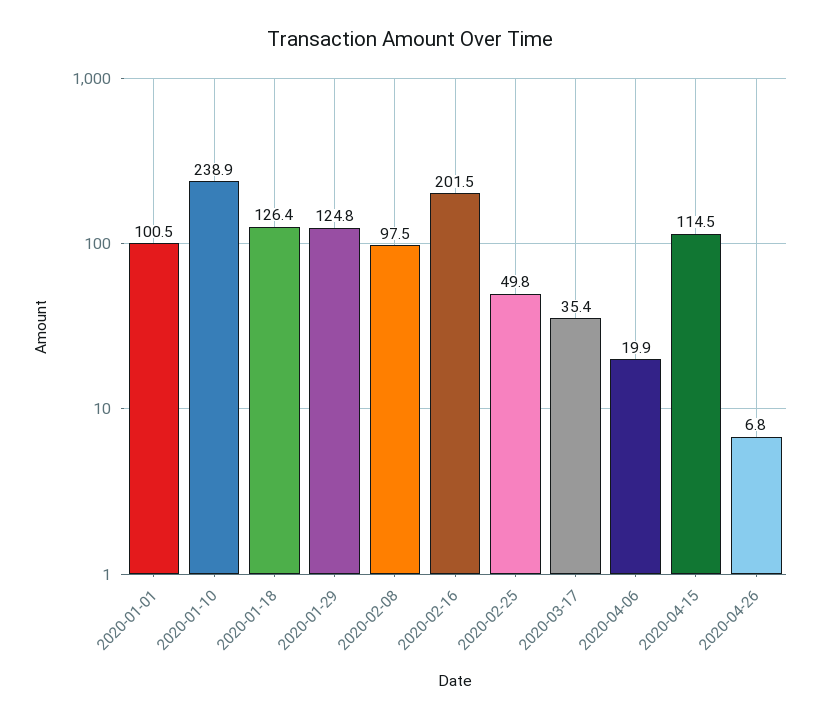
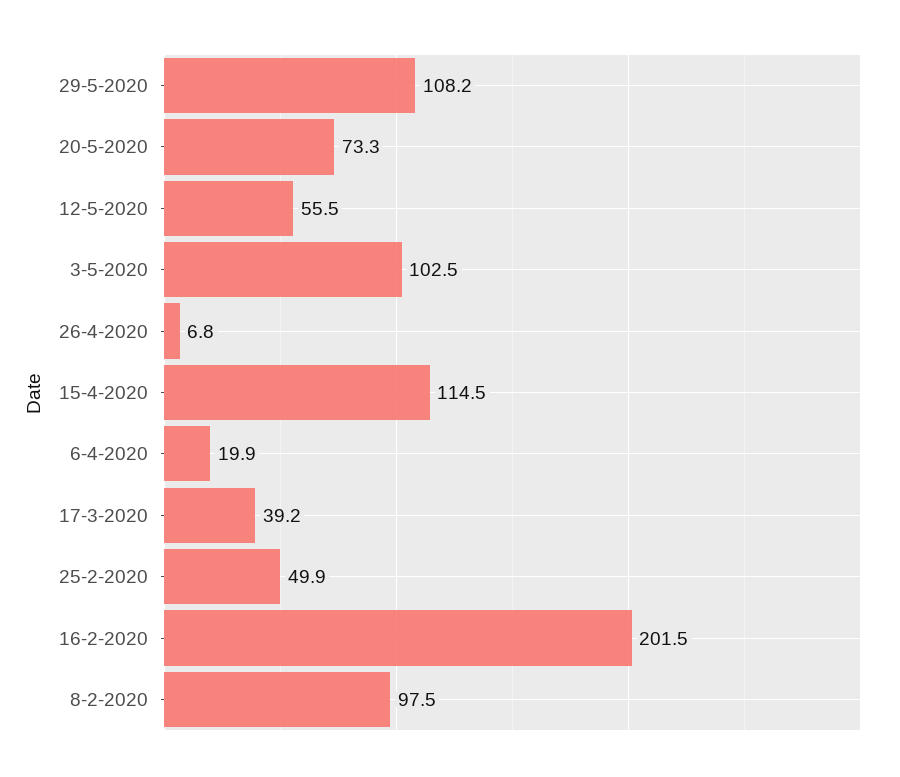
2020-01-01: 100.5 -> none
2020-01-10: 238.9 -> none
2020-01-18: 126.4 -> none
2020-01-29: 124.8 -> none
2020-02-25: 49.8 -> 49.9
2020-03-17: 35.4 -> 39.2
29-5-2020: none -> 108.2
20-5-2020: none -> 73.3
12-5-2020: none -> 55.5
3-5-2020: none -> 102.5

